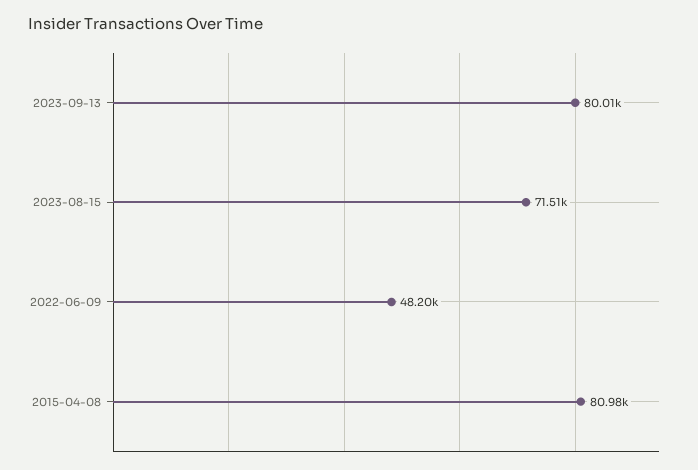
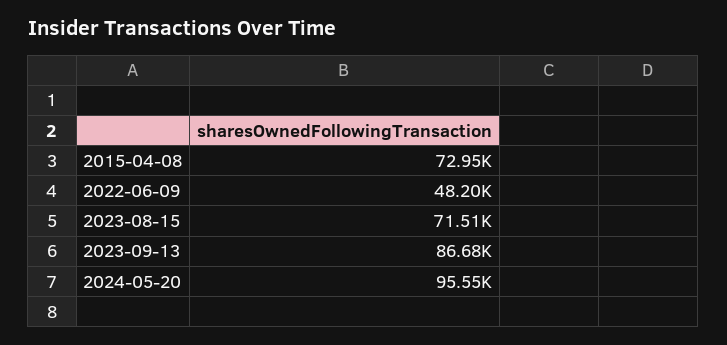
2023-09-13: 80010 -> 86680
2015-04-08: 80980 -> 72950
2024-05-20: none -> 95550

